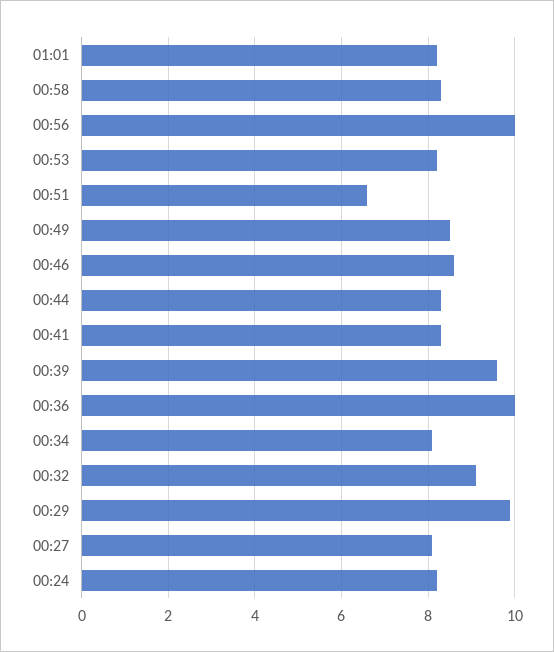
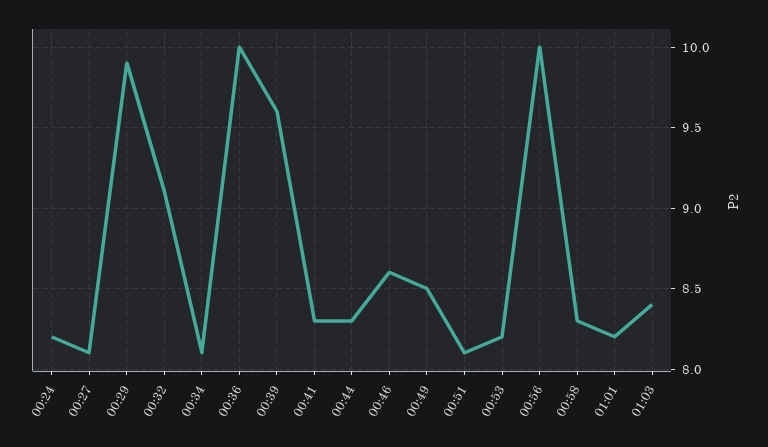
00:51: 6.5 -> 8.1
01:03: none -> 8.4

